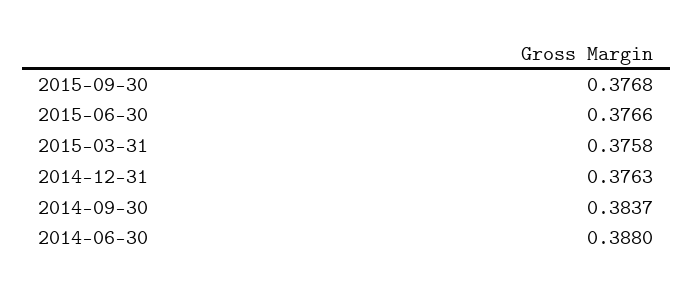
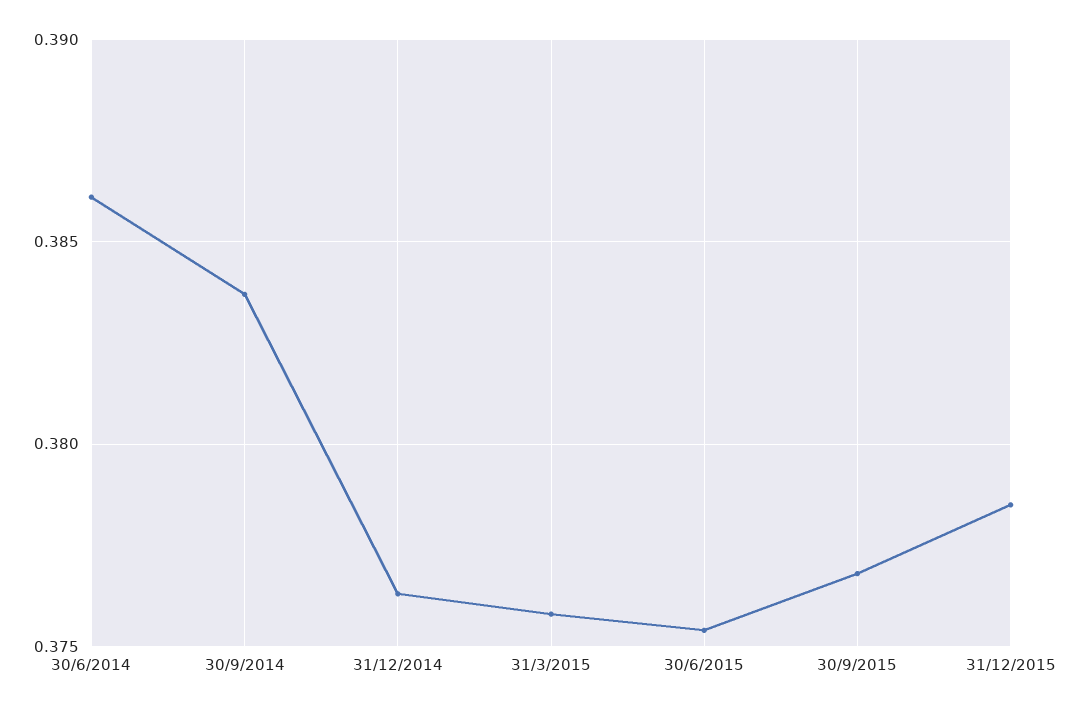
2015-06-30: 0.3766 -> 0.3755
2014-06-30: 0.388 -> 0.386
31/12/2015: none -> 0.3785

